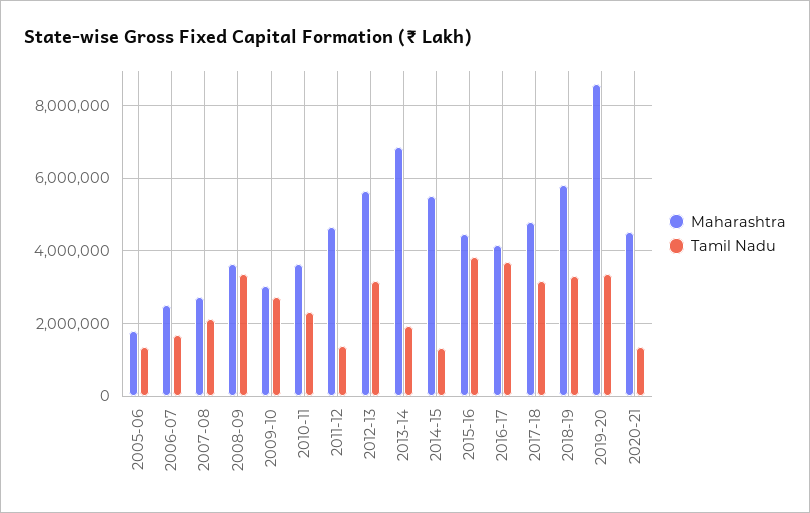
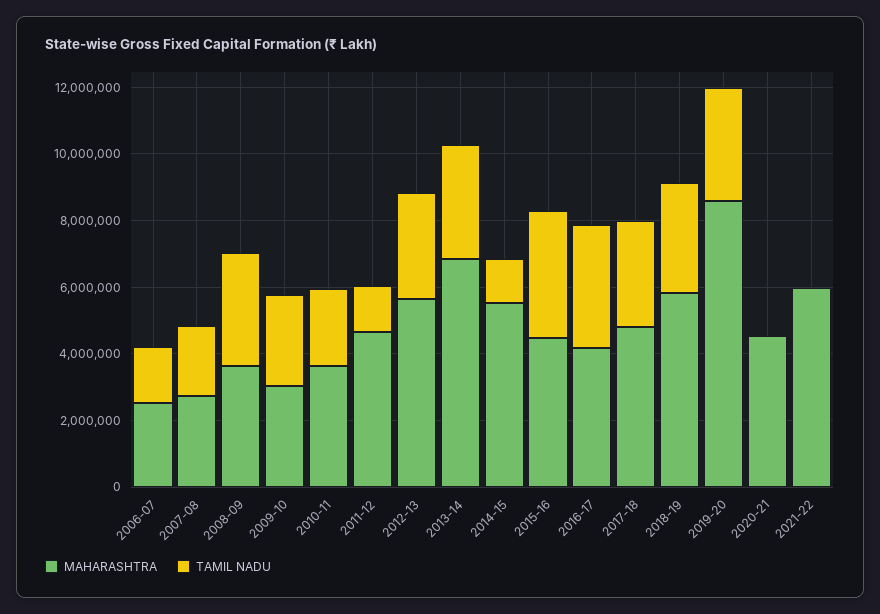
Maharashtra, 2005-06: 1800000 -> none
Tamil Nadu, 2005-06: 1400000 -> none
Tamil Nadu, 2013-14: 2000000 -> 3500000
Tamil Nadu, 2020-21: 1400000 -> 0
Maharashtra, 2021-22: none -> 6000000
Tamil Nadu, 2021-22: none -> 0

